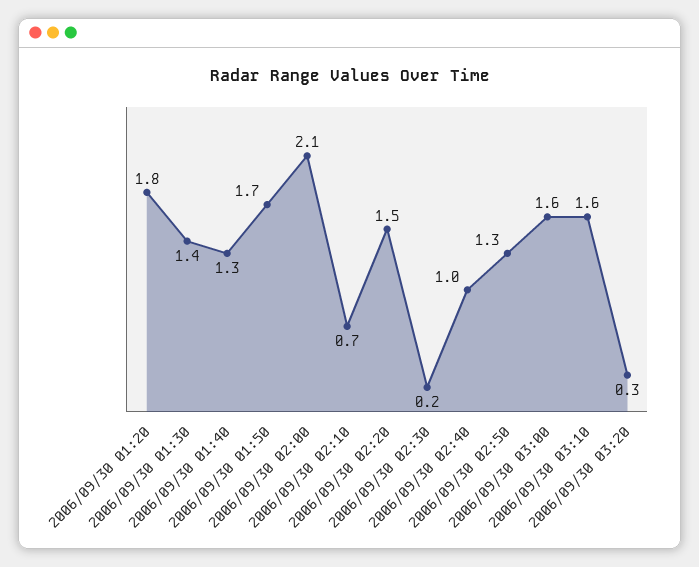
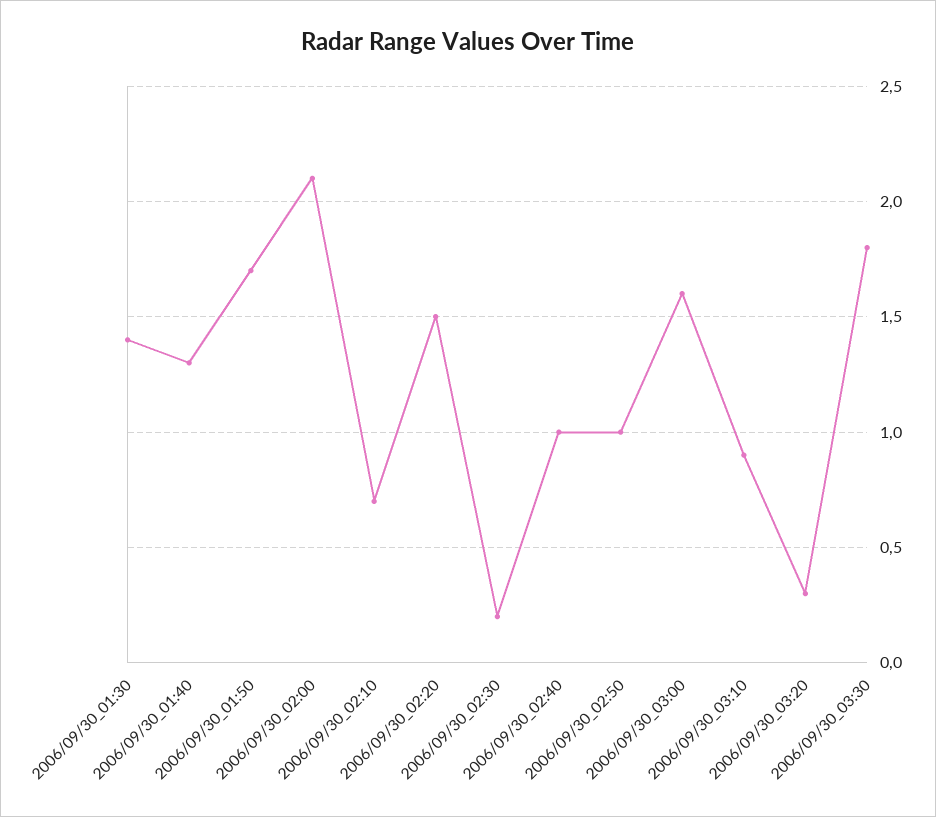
2006/09/30 01:20: 1.8 -> none
2006/09/30 02:50: 1.3 -> 1
2006/09/30 03:10: 1.6 -> 0.9
2006/09/30_03:30: none -> 1.8

